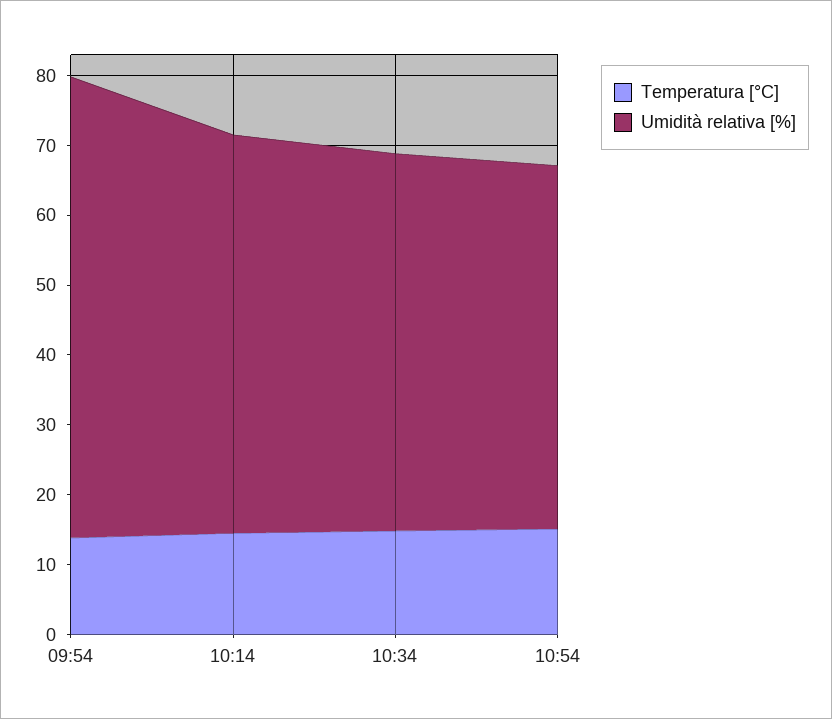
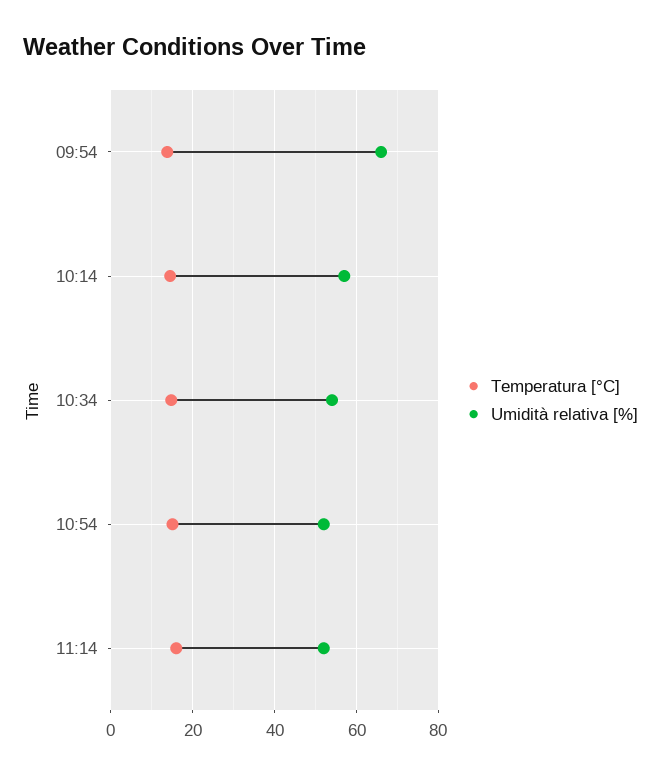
Temperatura [°C], 11:14: none -> 16
Umidità relativa [%], 11:14: none -> 52

